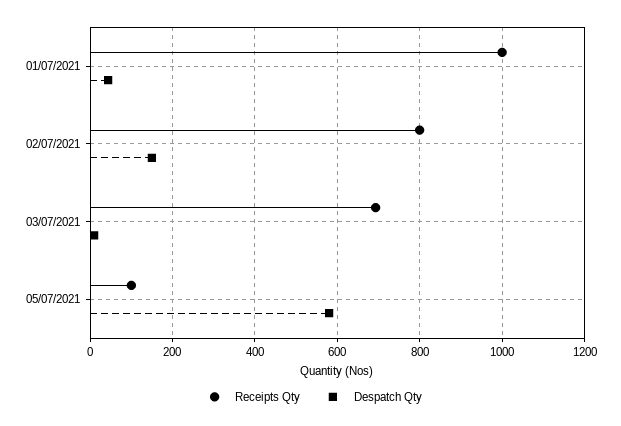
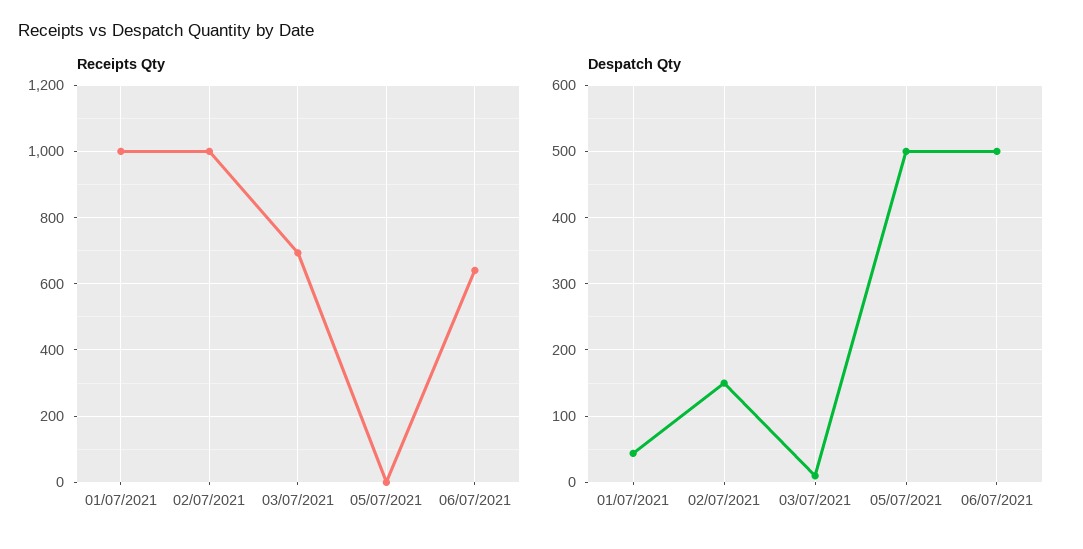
Receipts Qty, 02/07/2021: 800 -> 1000
Receipts Qty, 05/07/2021: 100 -> 0
Despatch Qty, 05/07/2021: 580 -> 500
Receipts Qty, 06/07/2021: none -> 640
Despatch Qty, 06/07/2021: none -> 500

